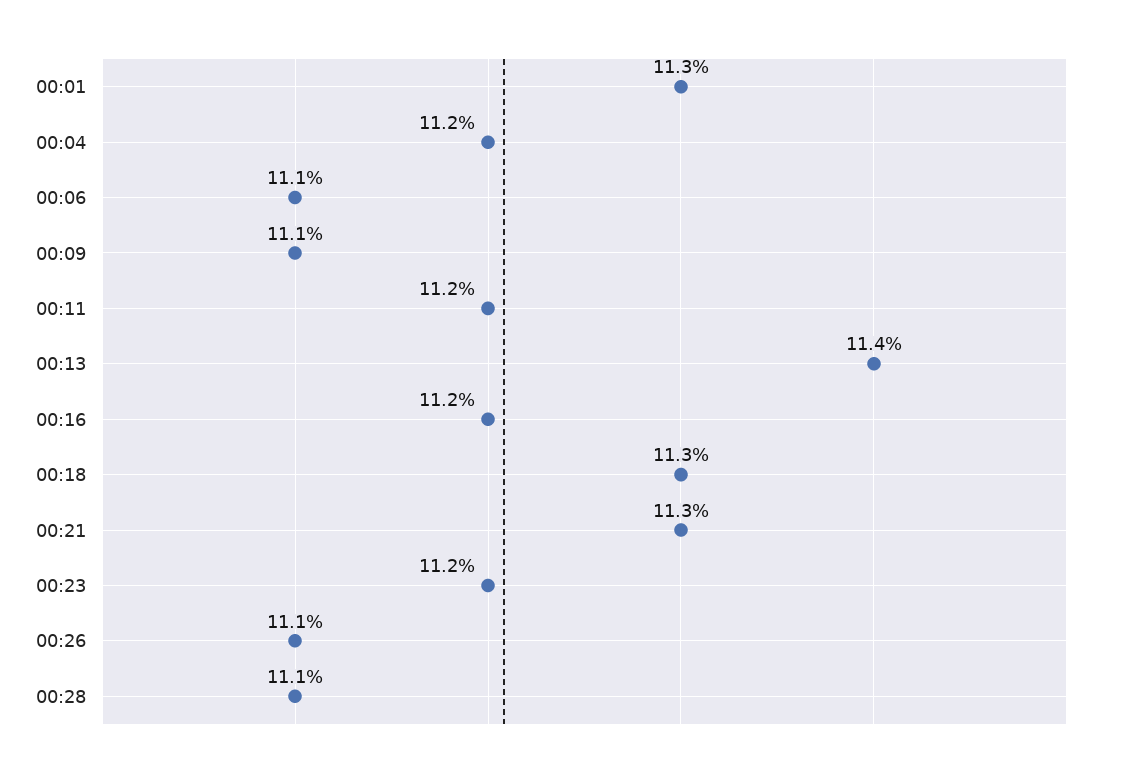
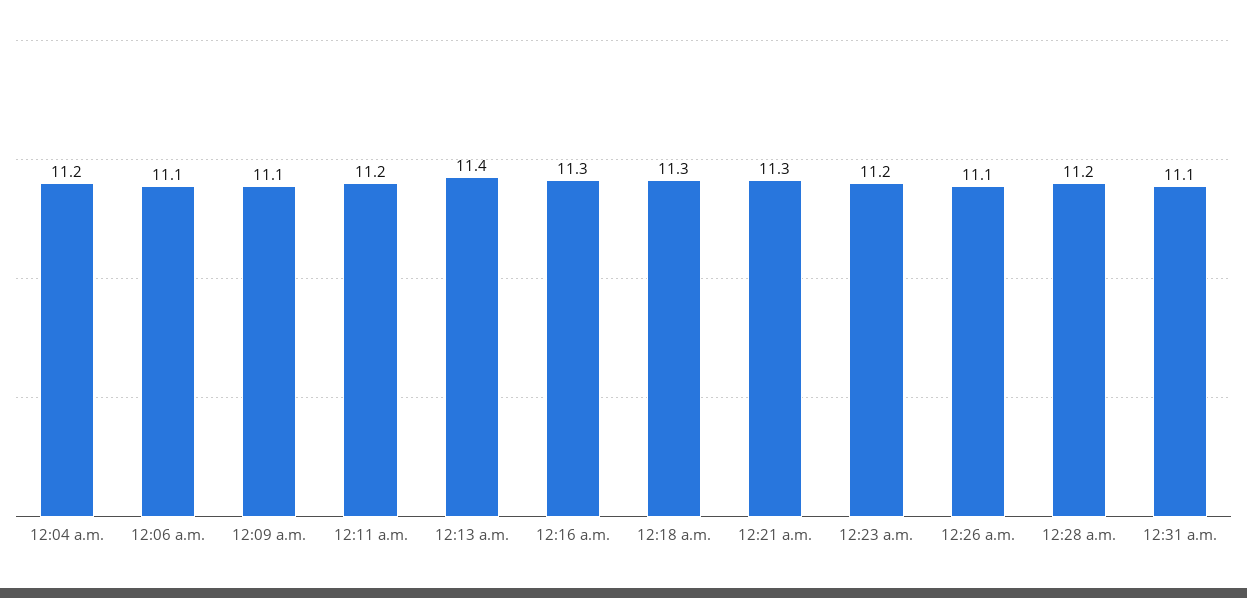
00:01: 11.3 -> none
00:16: 11.2 -> 11.3
00:28: 11.1 -> 11.2
12:31 a.m.: none -> 11.1

